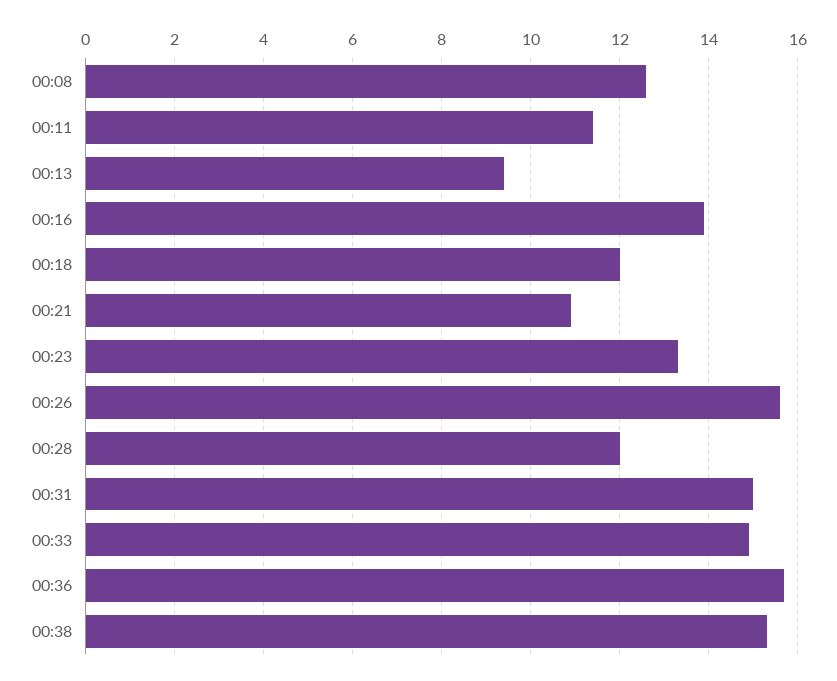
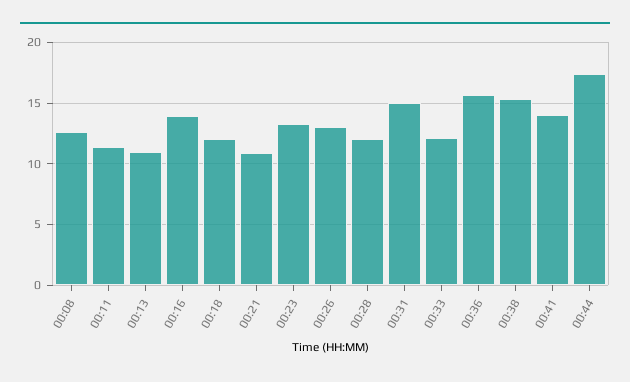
00:13: 9.5 -> 11
00:26: 15.5 -> 13
00:33: 15 -> 12
00:41: none -> 14
00:44: none -> 17.5

